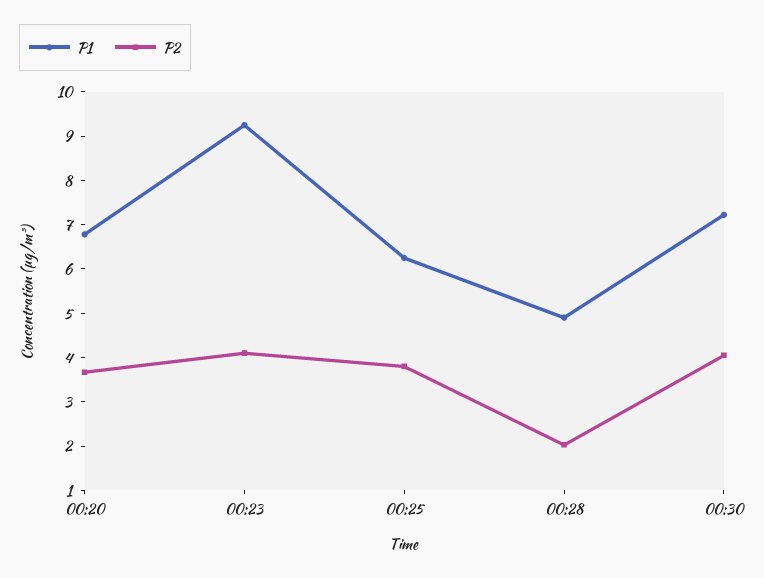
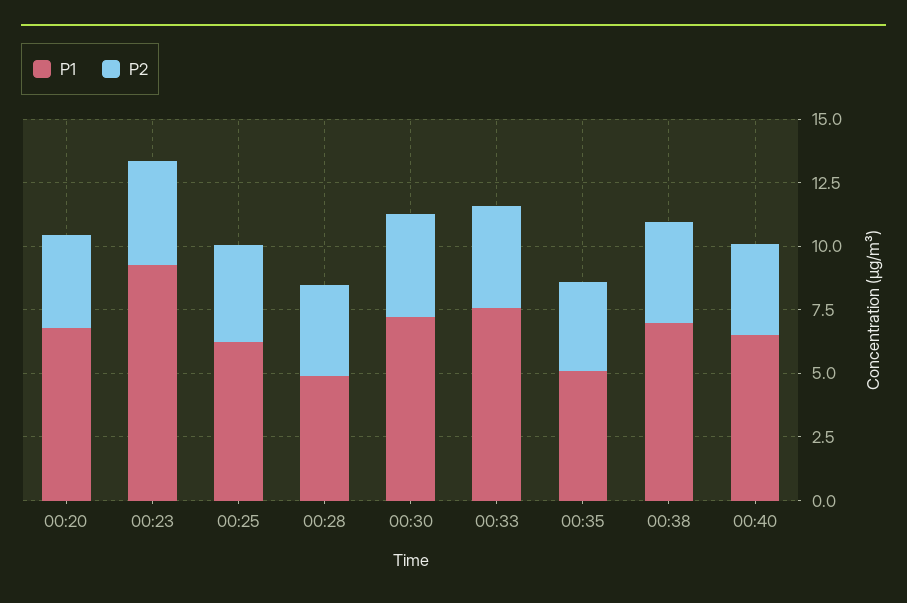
P2, 00:28: 2 -> 3.5
P1, 00:33: none -> 7.5
P2, 00:33: none -> 4
P1, 00:35: none -> 5
P2, 00:35: none -> 3.5
P1, 00:38: none -> 7
P2, 00:38: none -> 4
P1, 00:40: none -> 6.5
P2, 00:40: none -> 3.5

